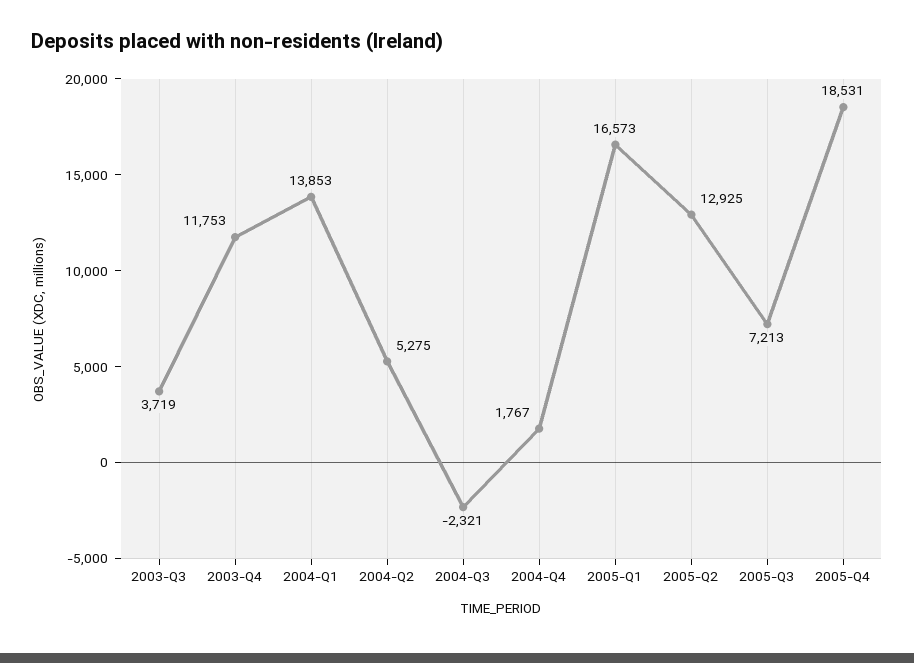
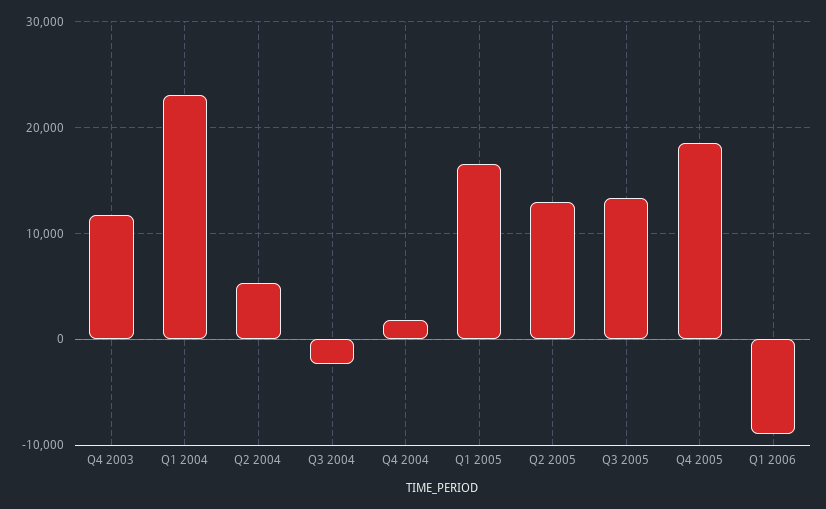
2003-Q3: 3719 -> none
2004-Q1: 13853 -> 23000
2005-Q3: 7213 -> 13000
Q1 2006: none -> -9000

